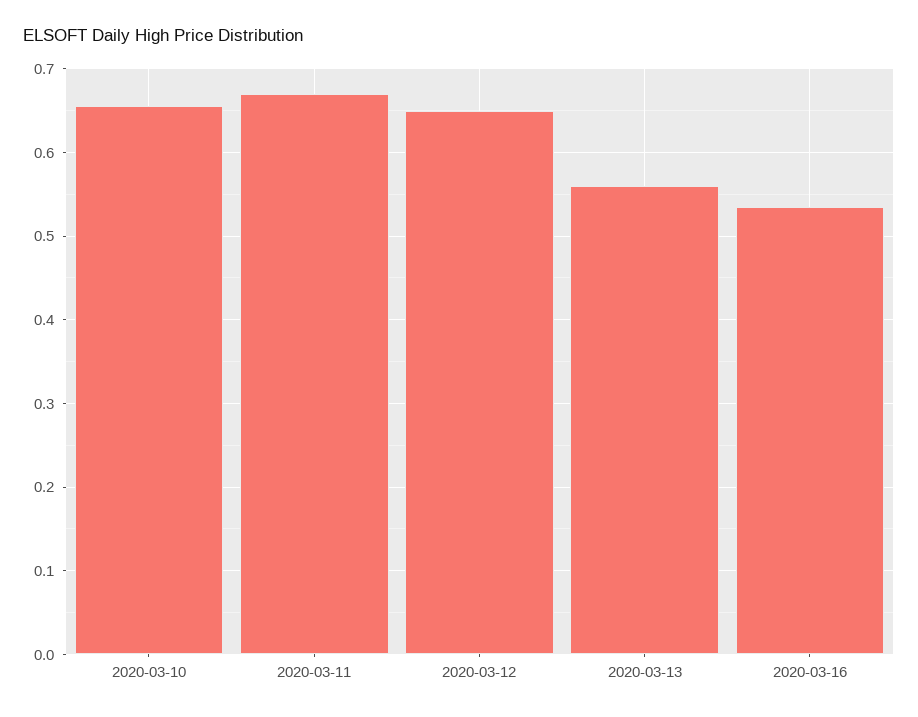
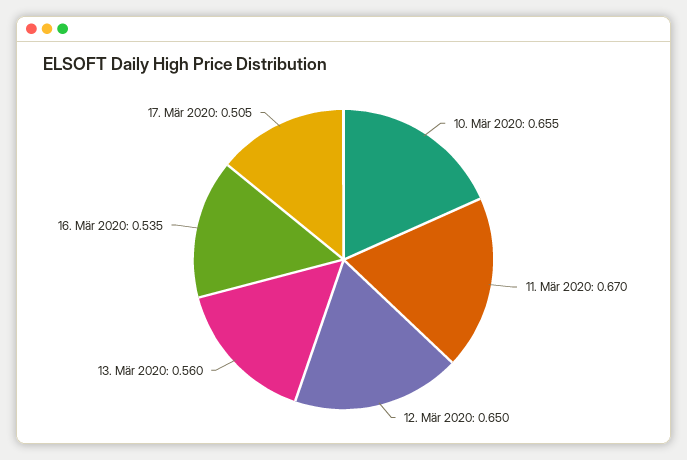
17. Mär 2020: none -> 0.505

